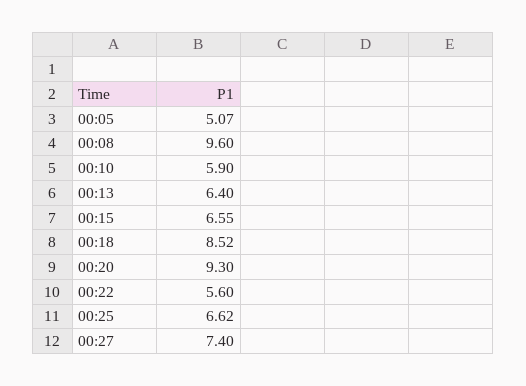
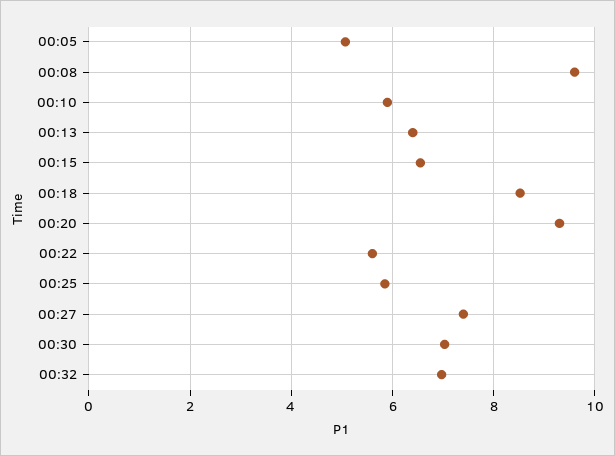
00:25: 6.62 -> 5.8
00:30: none -> 7
00:32: none -> 7

